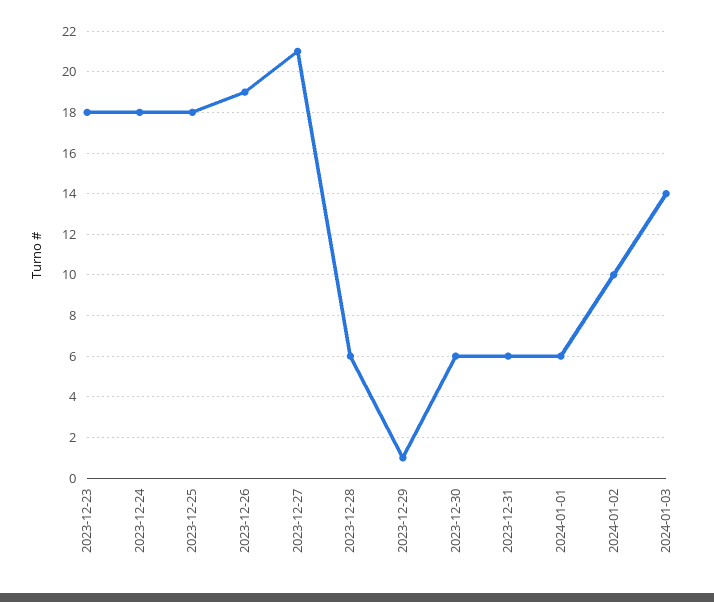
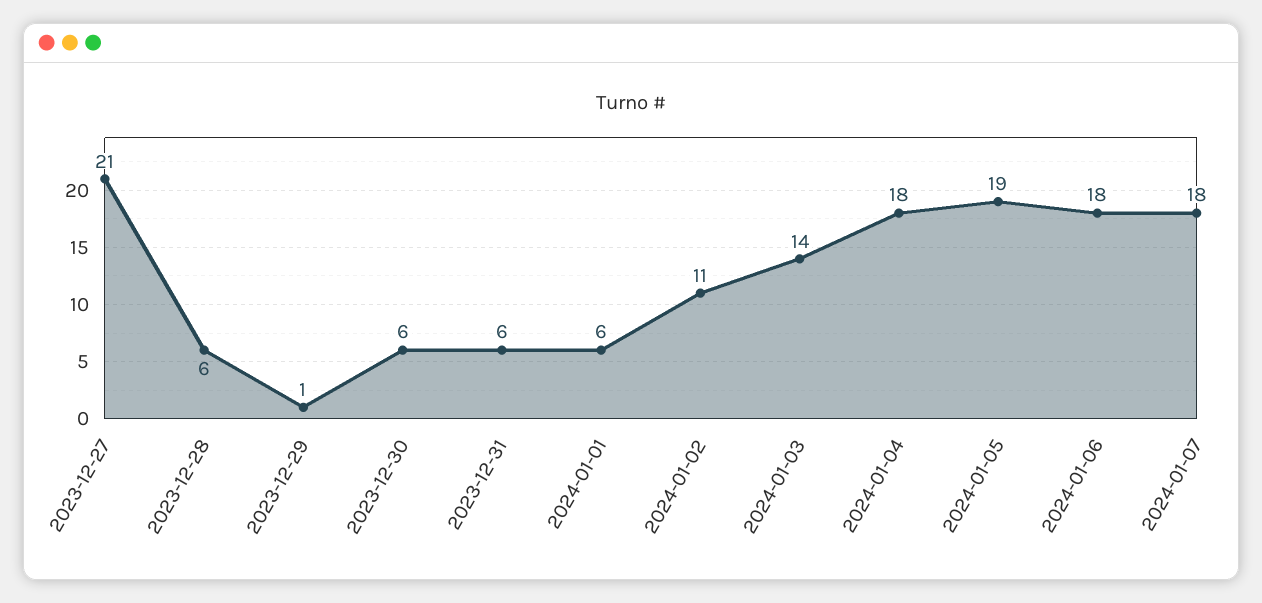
2023-12-23: 18 -> none
2023-12-24: 18 -> none
2023-12-25: 18 -> none
2023-12-26: 19 -> none
2024-01-02: 10 -> 11
2024-01-04: none -> 18
2024-01-05: none -> 19
2024-01-06: none -> 18
2024-01-07: none -> 18

